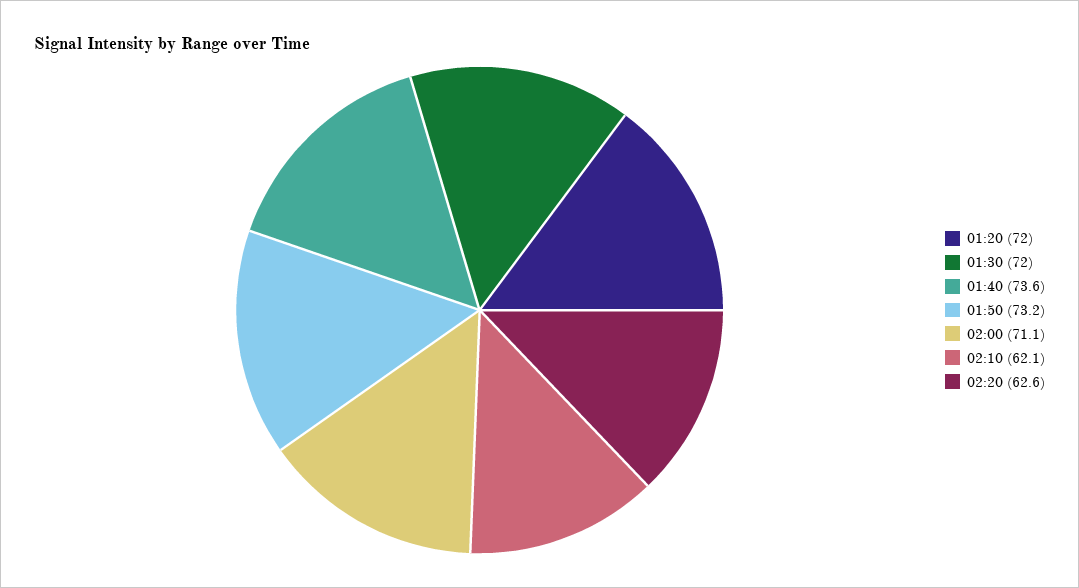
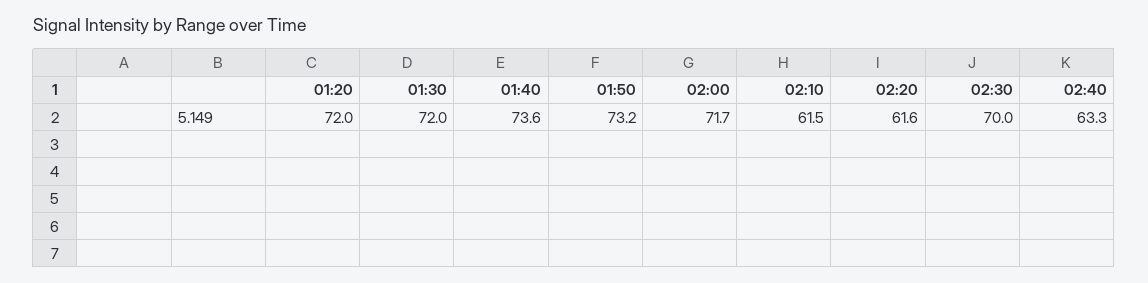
02:00: 71.1 -> 71.7
02:10: 62.1 -> 61.5
02:20: 62.6 -> 61.6
02:30: none -> 70
02:40: none -> 63.3

